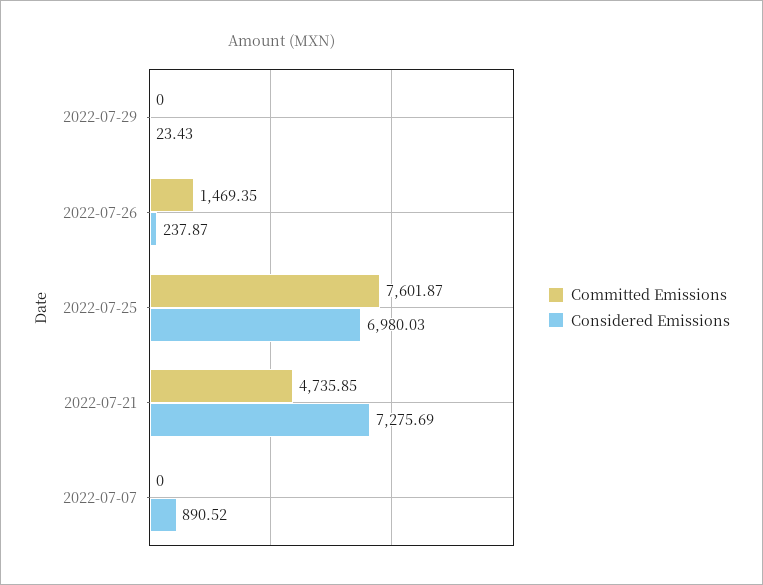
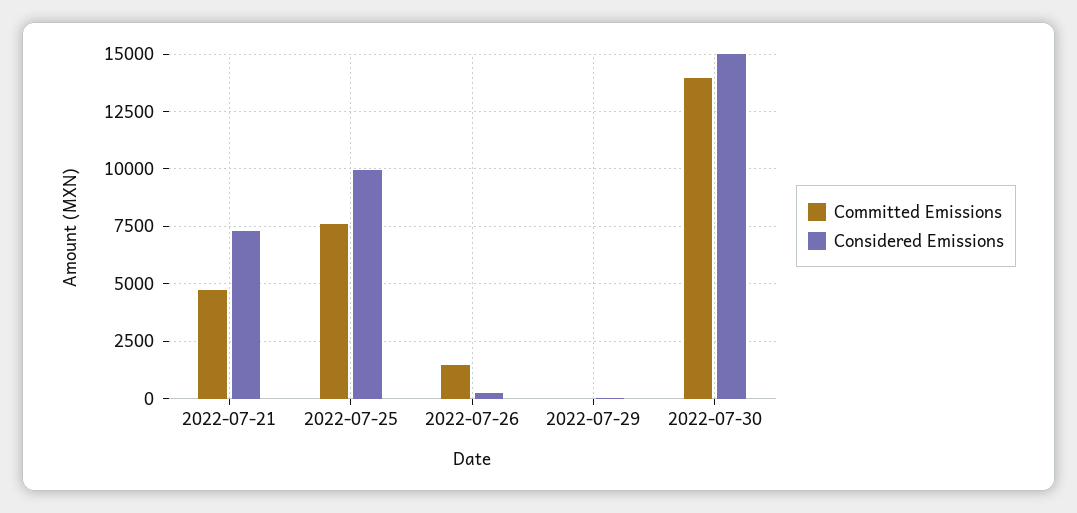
Considered Emissions, 2022-07-25: 6980.03 -> 10000
Committed Emissions, 2022-07-07: 0 -> none
Considered Emissions, 2022-07-07: 890.52 -> none
Committed Emissions, 2022-07-30: none -> 14000
Considered Emissions, 2022-07-30: none -> 15000

